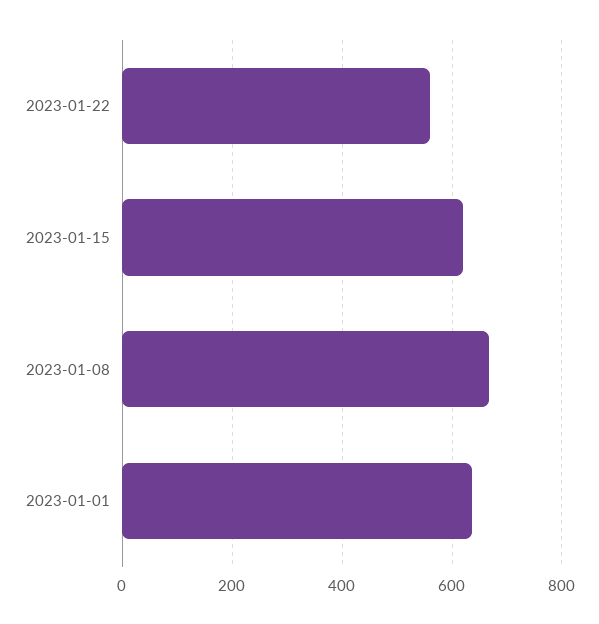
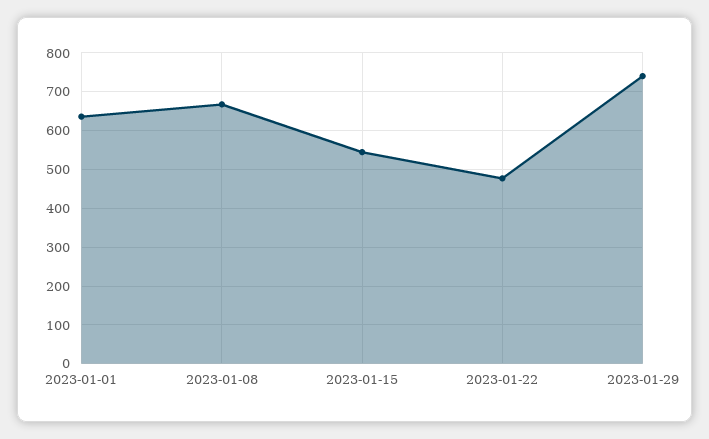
2023-01-22: 560 -> 480
2023-01-15: 620 -> 540
2023-01-29: none -> 740

